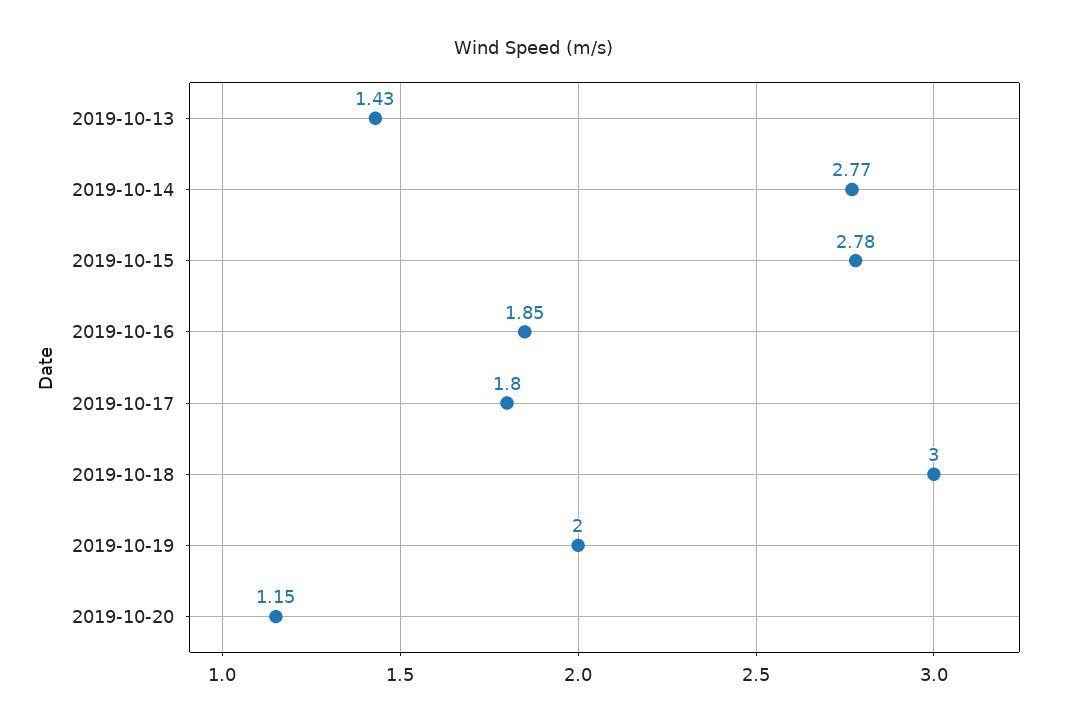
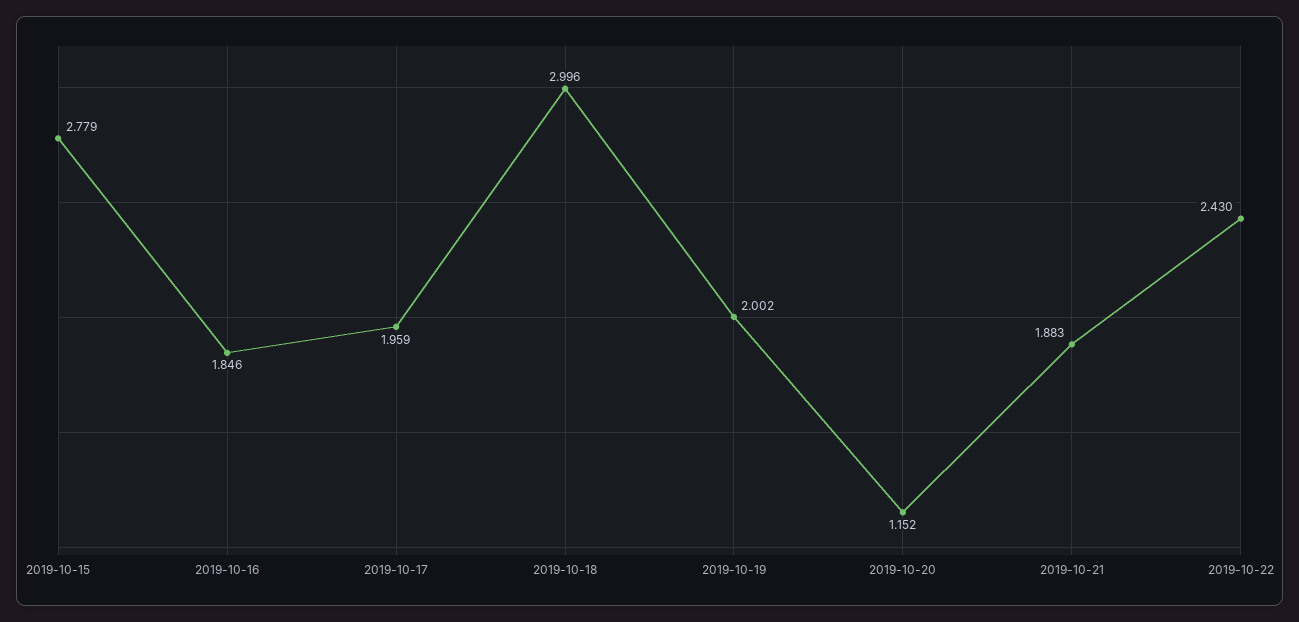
2019-10-13: 1.43 -> none
2019-10-14: 2.77 -> none
2019-10-17: 1.8 -> 1.959
2019-10-21: none -> 1.883
2019-10-22: none -> 2.43

